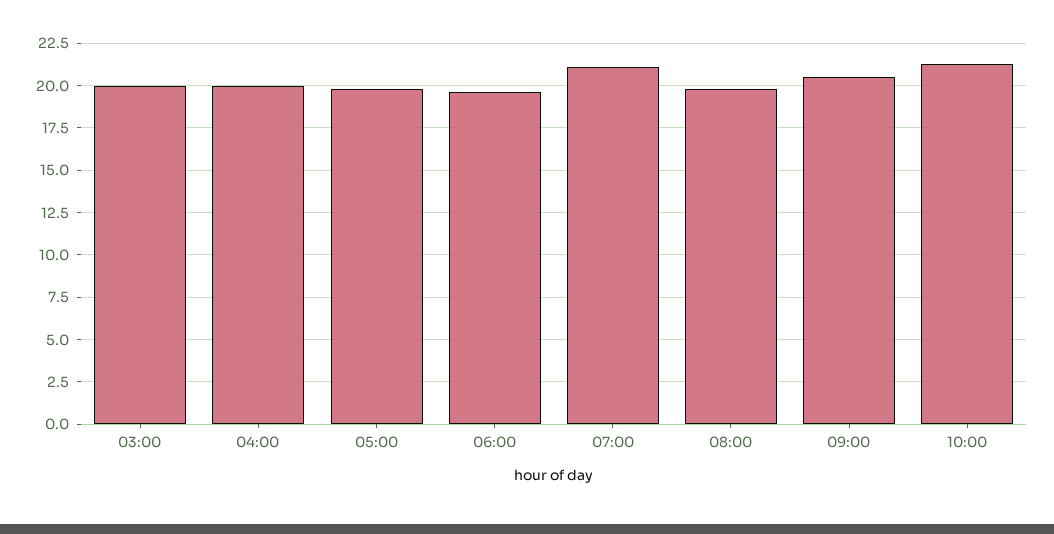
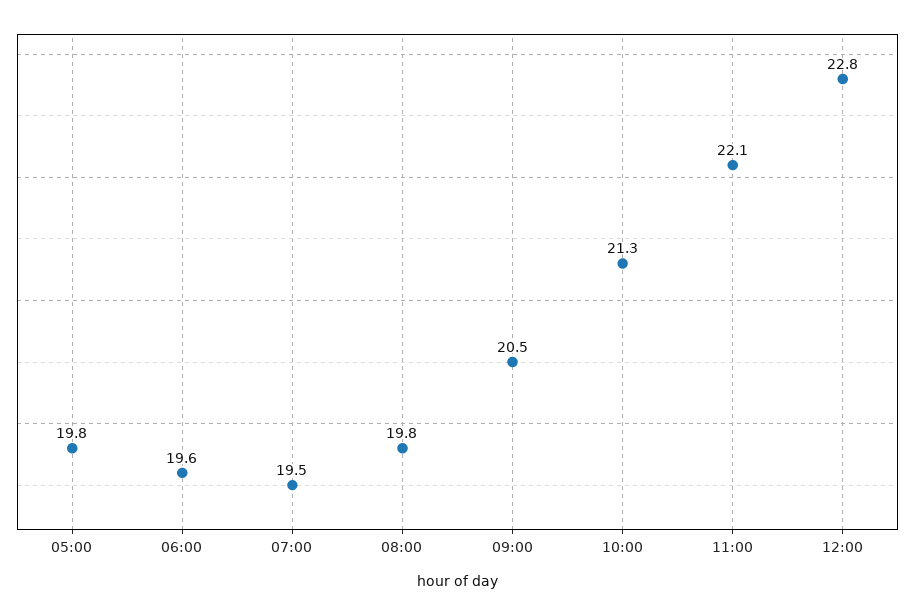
03:00: 20 -> none
04:00: 20 -> none
07:00: 21 -> 19.5
11:00: none -> 22.1
12:00: none -> 22.8

